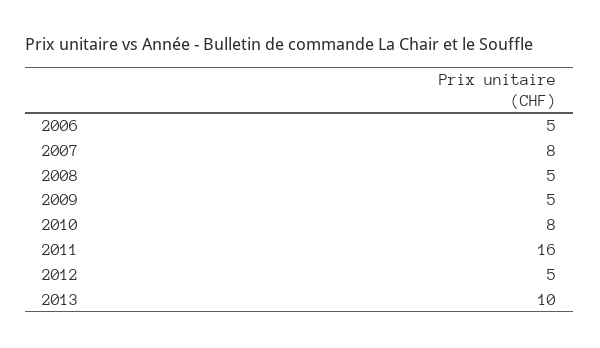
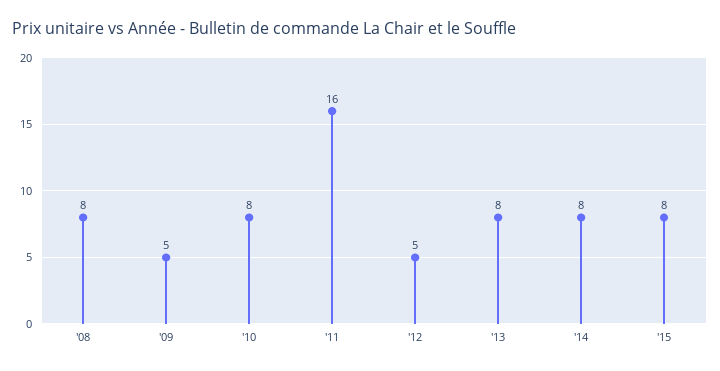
2006: 5 -> none
2007: 8 -> none
2008: 5 -> 8
2013: 10 -> 8
'14: none -> 8
'15: none -> 8

